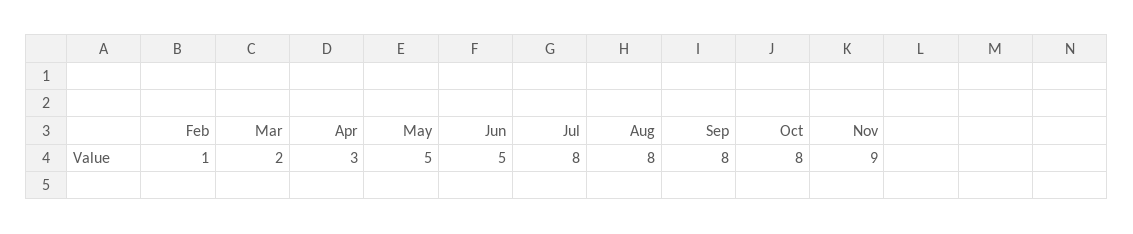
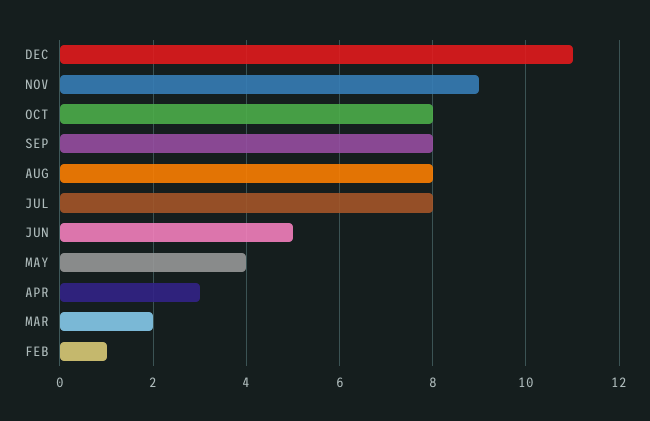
May: 5 -> 4
DEC: none -> 11

